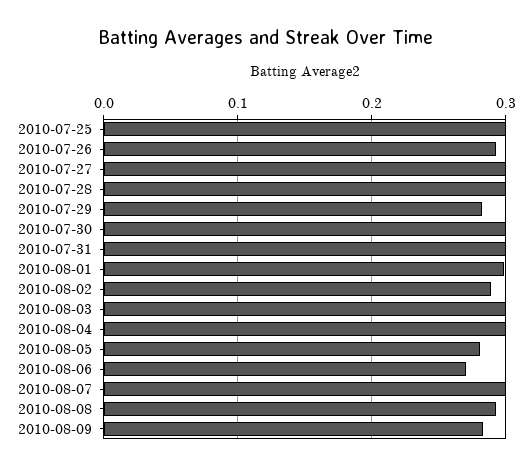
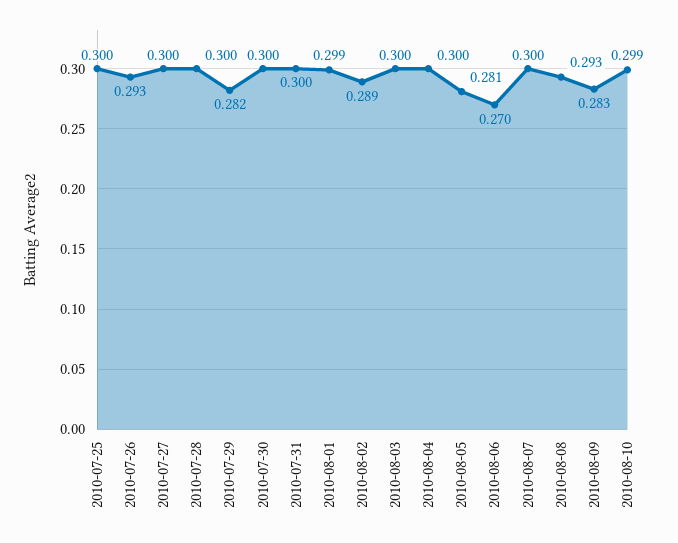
2010-08-10: none -> 0.299

